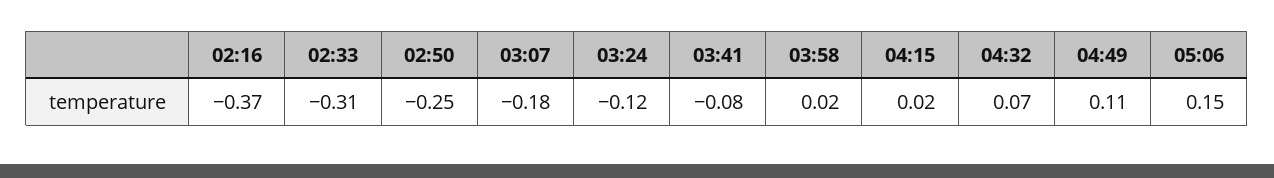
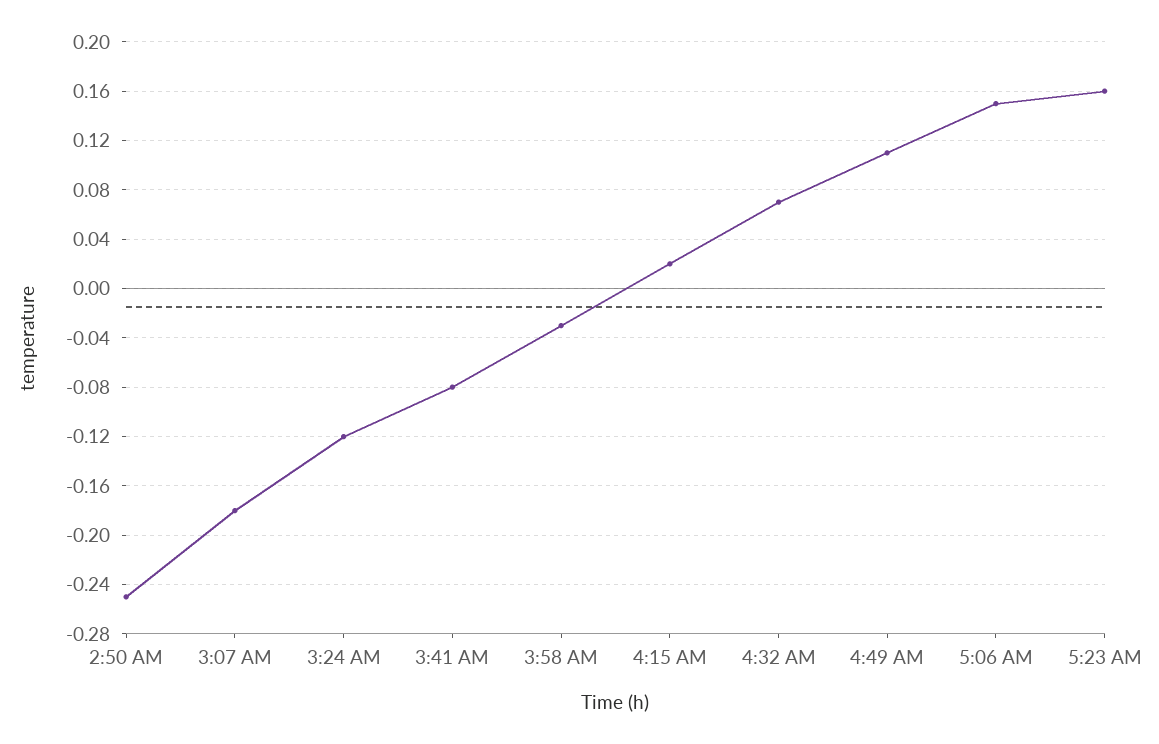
02:16: -0.37 -> none
02:33: -0.31 -> none
03:58: 0.02 -> -0.03
5:23 AM: none -> 0.16

